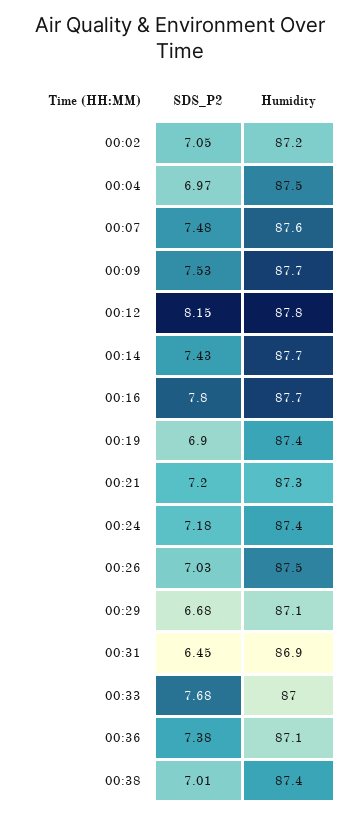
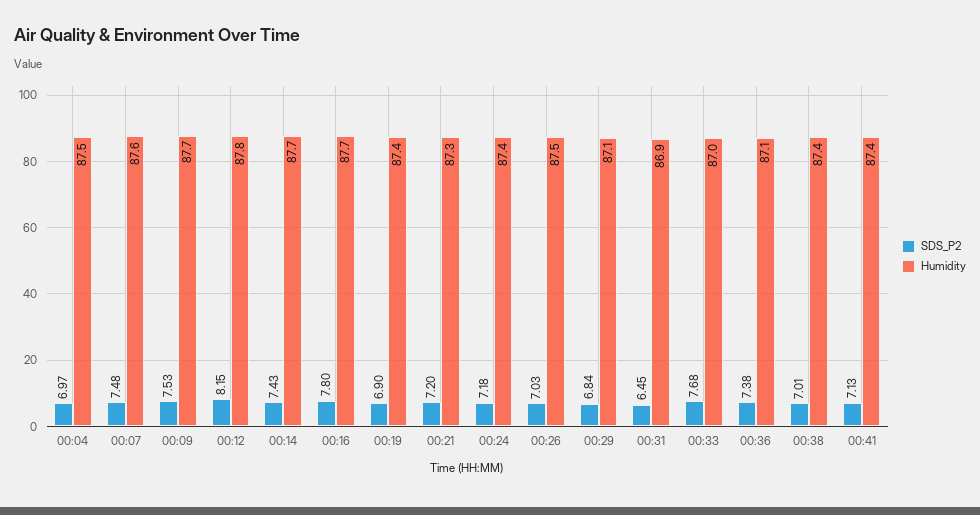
SDS_P2, 00:02: 7.05 -> none
Humidity, 00:02: 87.2 -> none
SDS_P2, 00:29: 6.68 -> 6.84
SDS_P2, 00:41: none -> 7.13
Humidity, 00:41: none -> 87.4

